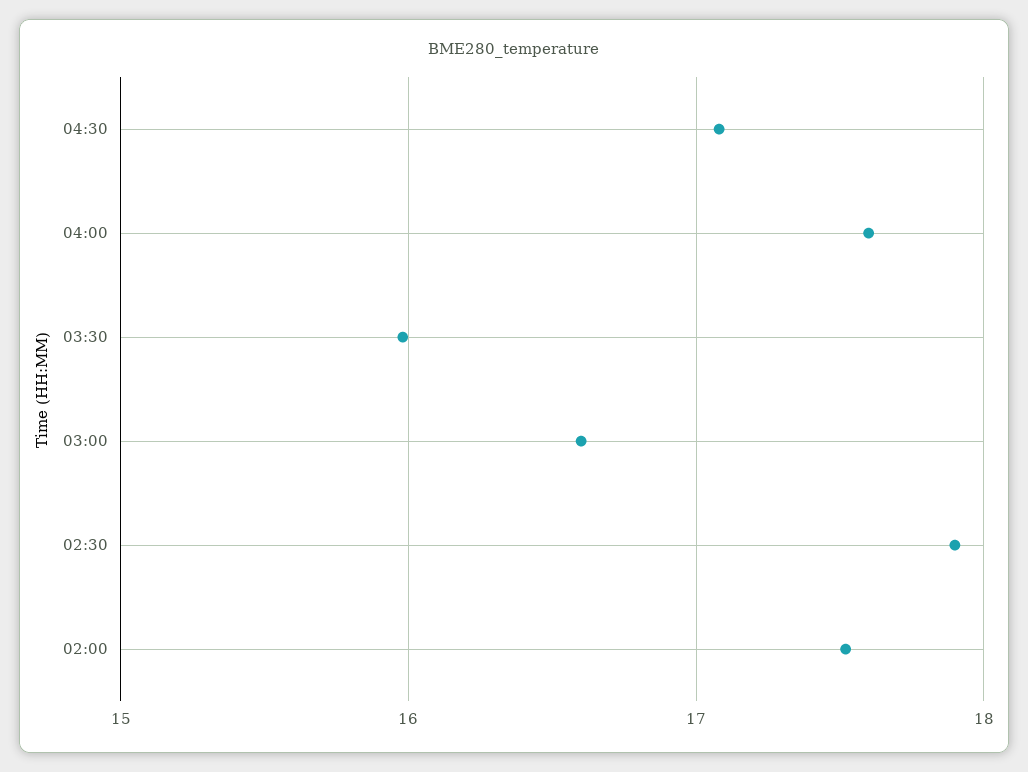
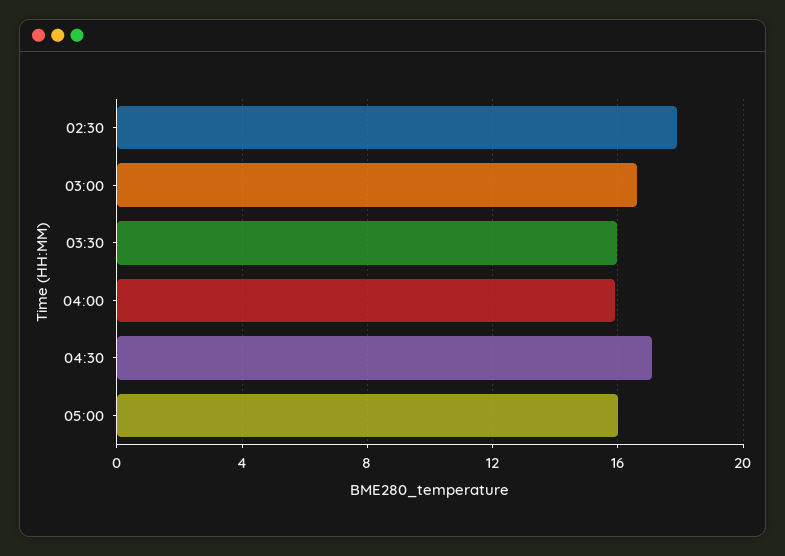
04:00: 17.6 -> 16
02:00: 17.5 -> none
05:00: none -> 16

